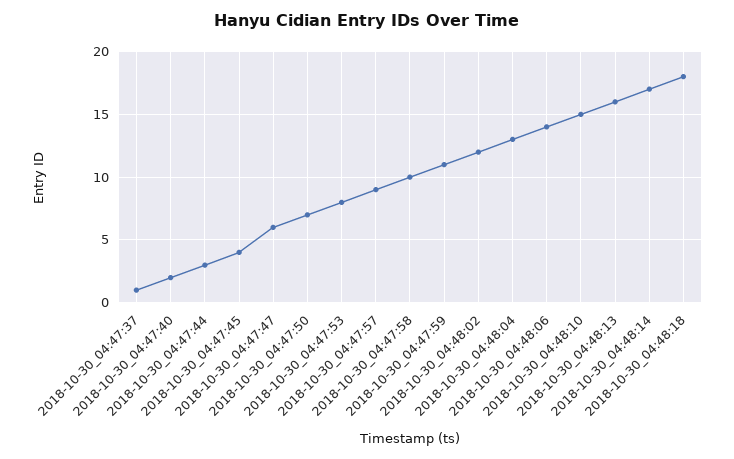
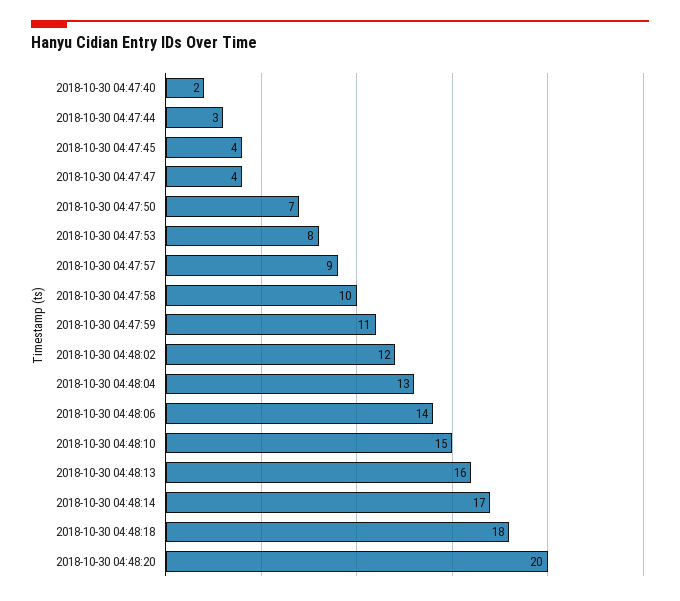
2018-10-30_04:47:37: 1 -> none
2018-10-30_04:47:47: 6 -> 4
2018-10-30 04:48:20: none -> 20

